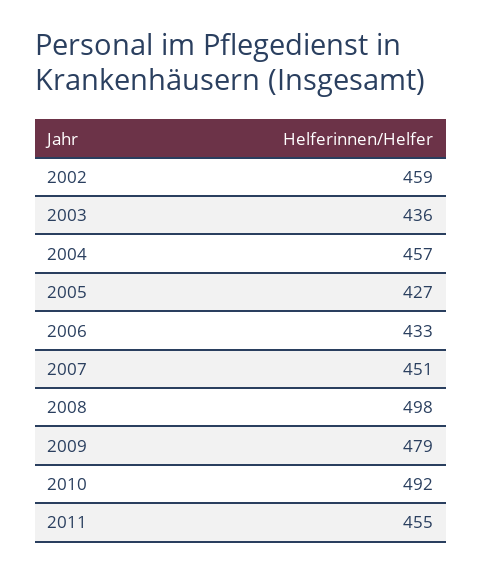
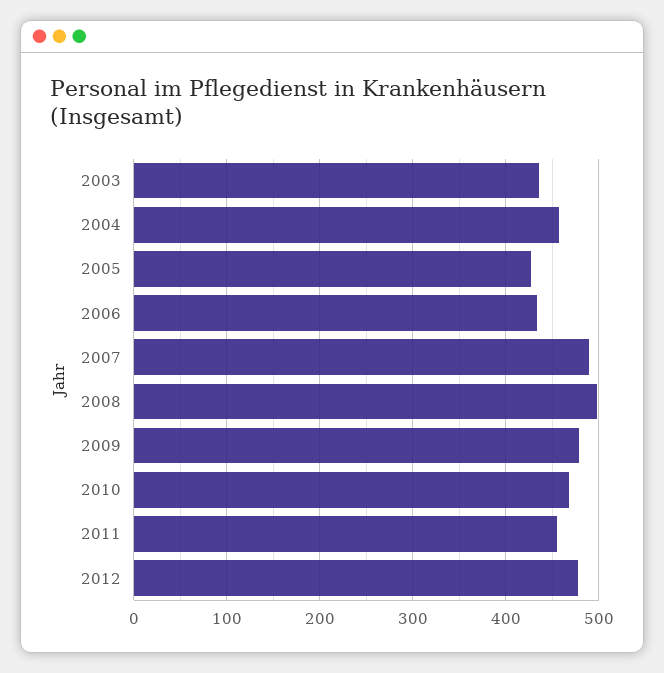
2002: 459 -> none
2007: 451 -> 490
2010: 492 -> 470
2012: none -> 480

